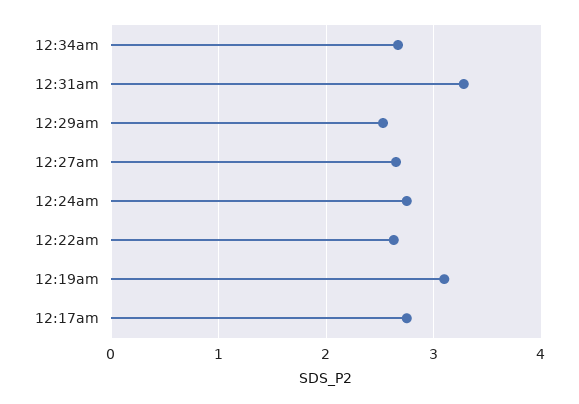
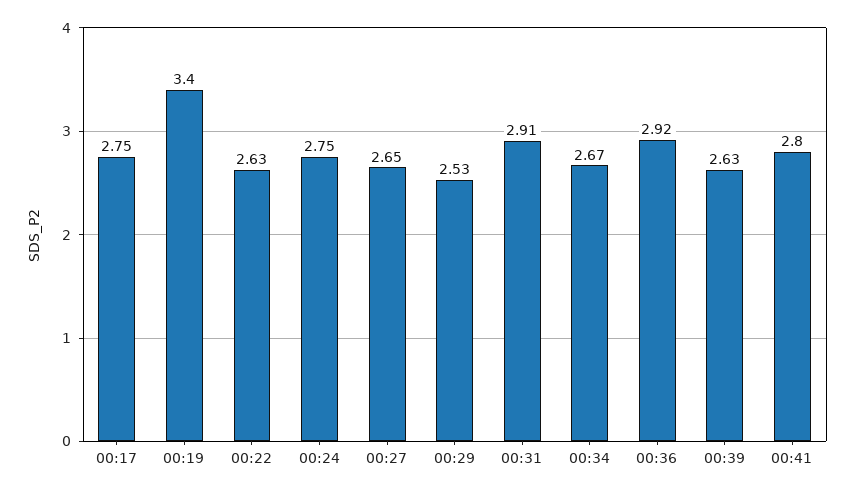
12:31am: 3.3 -> 2.91
12:19am: 3.1 -> 3.4
00:36: none -> 2.92
00:39: none -> 2.63
00:41: none -> 2.8

